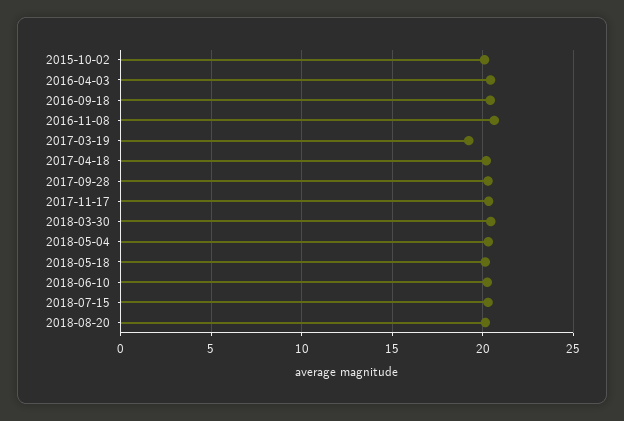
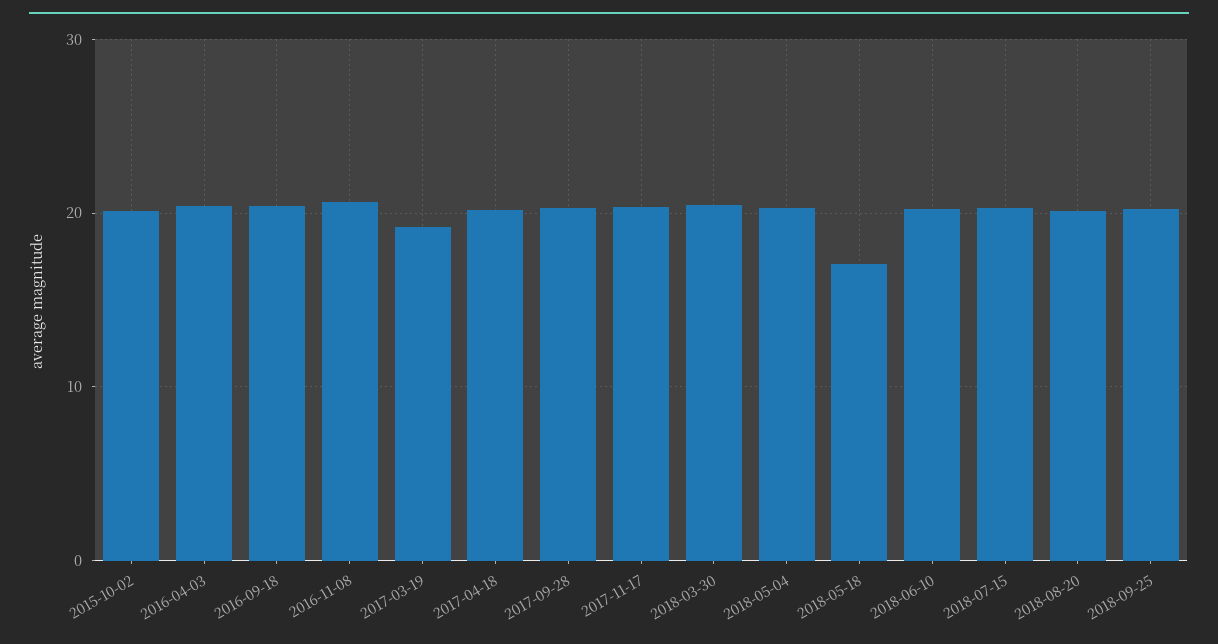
2018-05-18: 20 -> 17
2018-09-25: none -> 20

